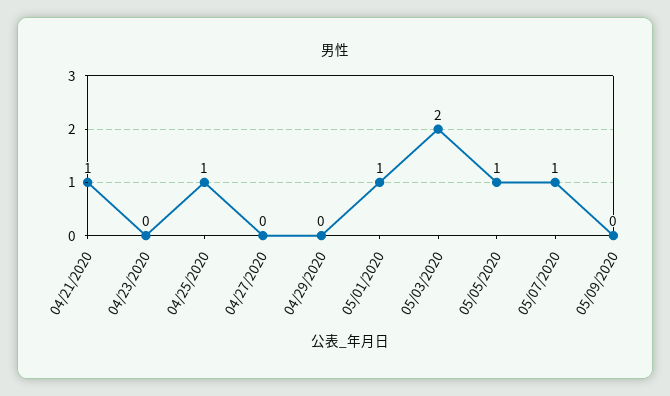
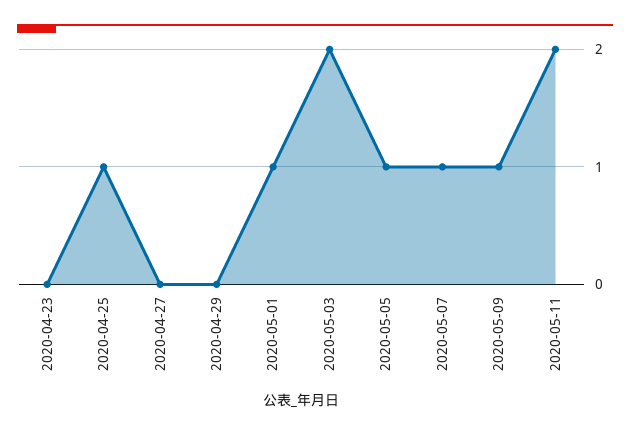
04/21/2020: 1 -> none
05/09/2020: 0 -> 1
2020-05-11: none -> 2

